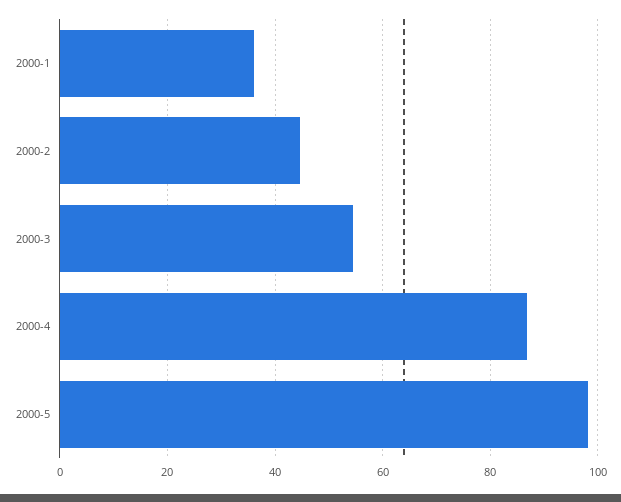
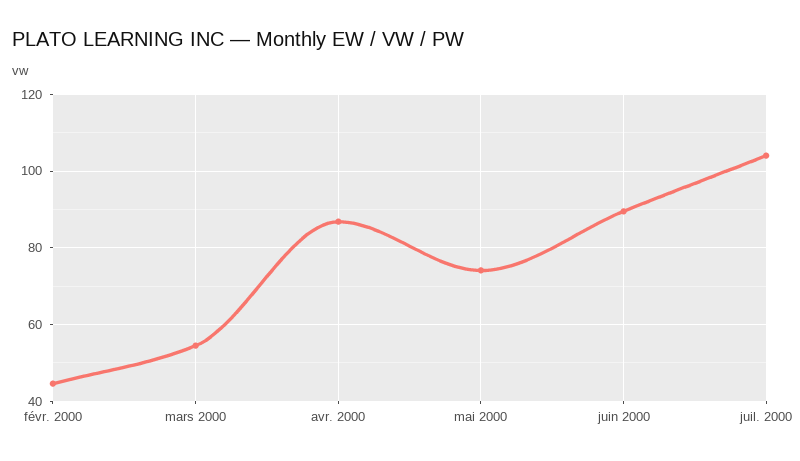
2000-1: 36 -> none
2000-5: 98 -> 74
juin 2000: none -> 90
juil. 2000: none -> 104

